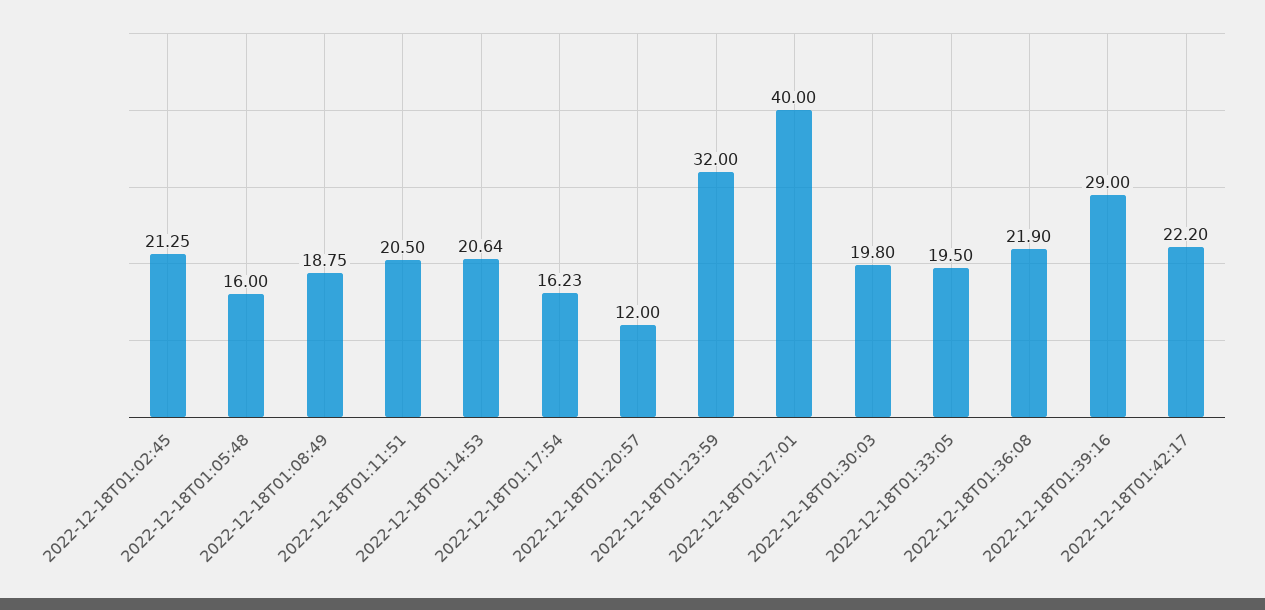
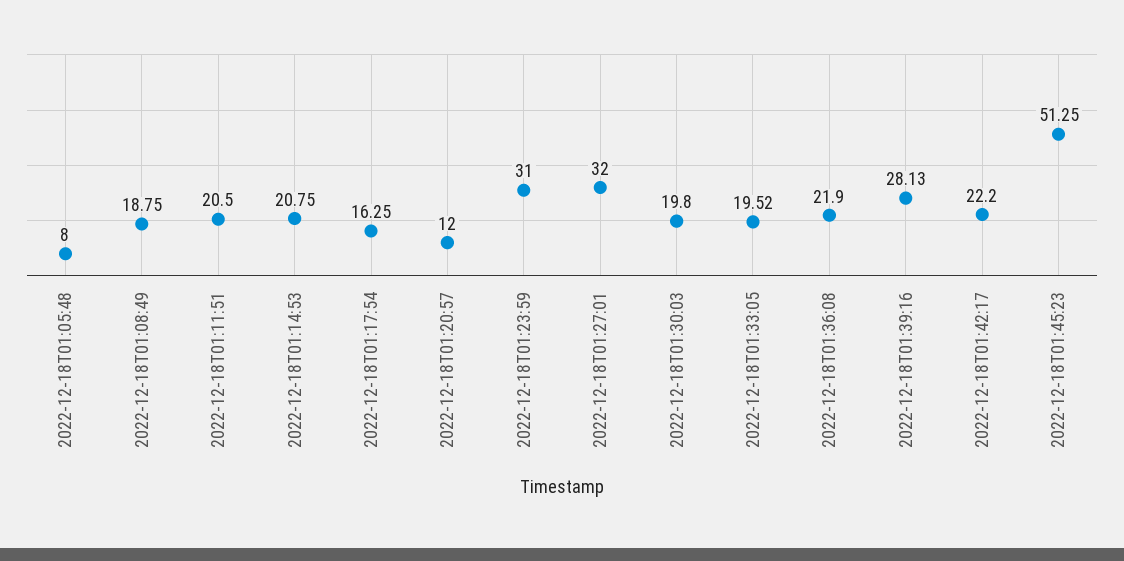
2022-12-18T01:02:45: 21.25 -> none
2022-12-18T01:05:48: 16 -> 8
2022-12-18T01:14:53: 20.64 -> 20.75
2022-12-18T01:17:54: 16.23 -> 16.25
2022-12-18T01:23:59: 32 -> 31
2022-12-18T01:27:01: 40 -> 32
2022-12-18T01:33:05: 19.5 -> 19.52
2022-12-18T01:39:16: 29 -> 28.13
2022-12-18T01:45:23: none -> 51.25

